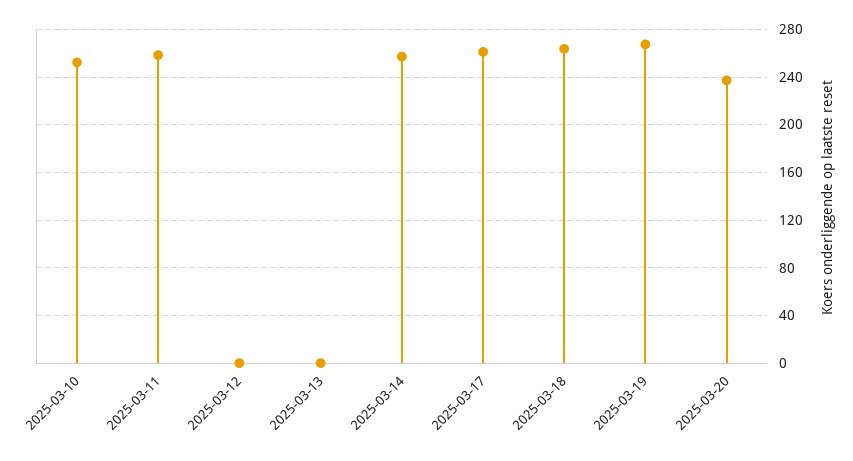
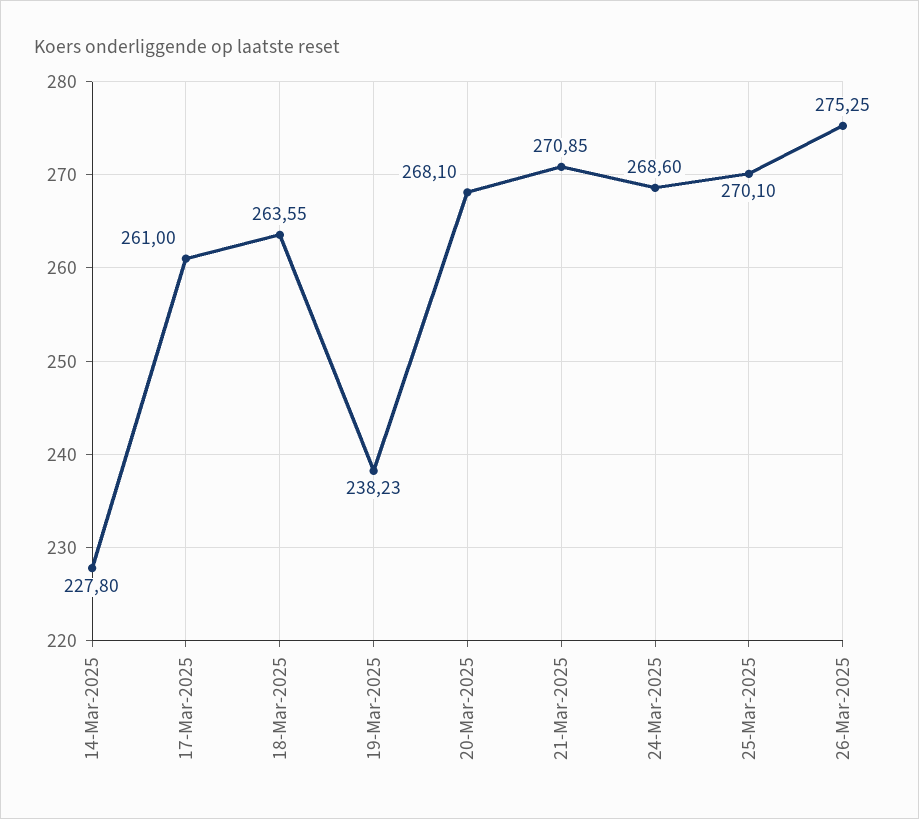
2025-03-10: 250 -> none
2025-03-11: 260 -> none
2025-03-12: 0 -> none
2025-03-13: 0 -> none
2025-03-14: 260 -> 227.8
2025-03-19: 270 -> 238.23
2025-03-20: 240 -> 268.1
21-Mar-2025: none -> 270.85
24-Mar-2025: none -> 268.6
25-Mar-2025: none -> 270.1
26-Mar-2025: none -> 275.25

